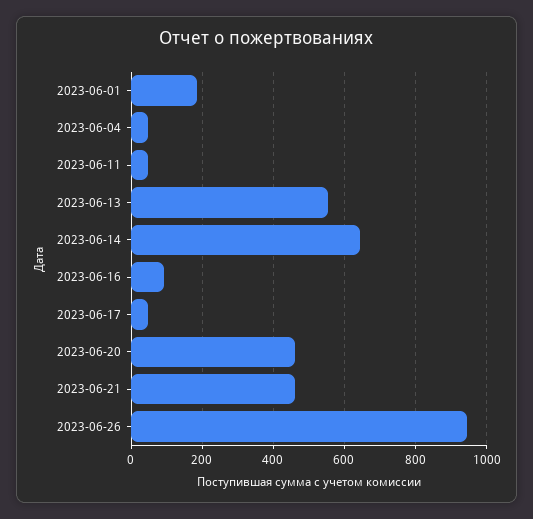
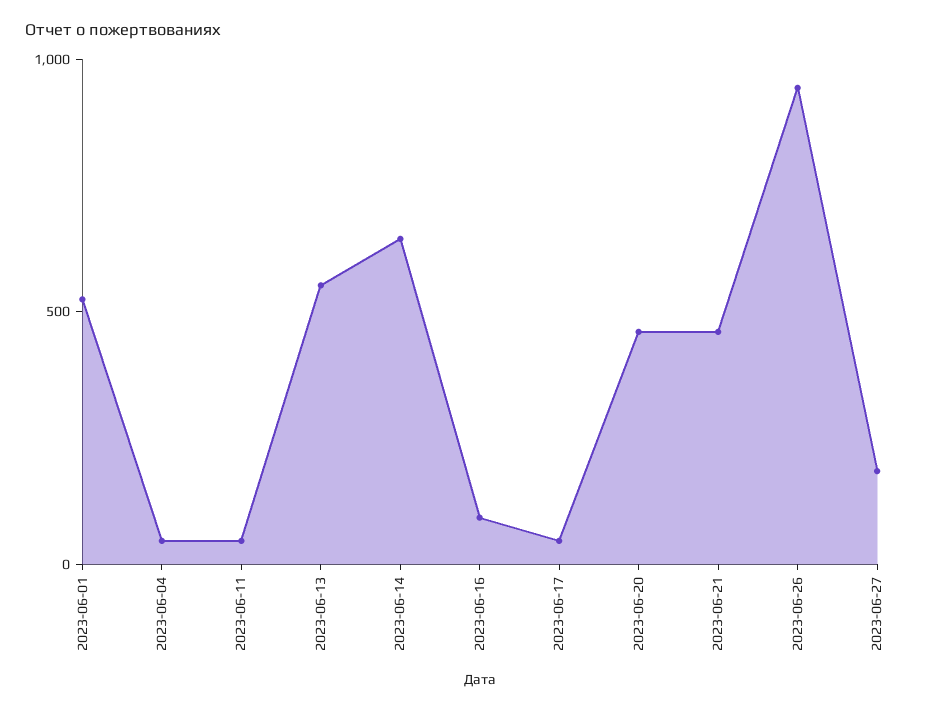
2023-06-01: 180 -> 500
2023-06-27: none -> 200

